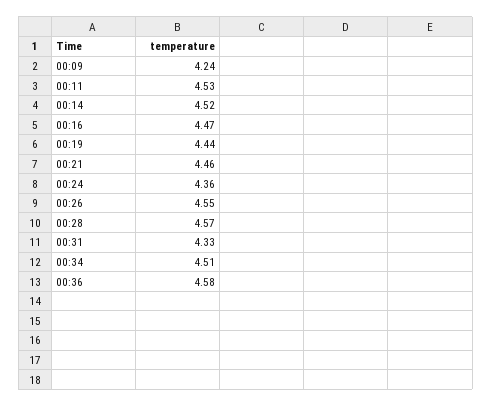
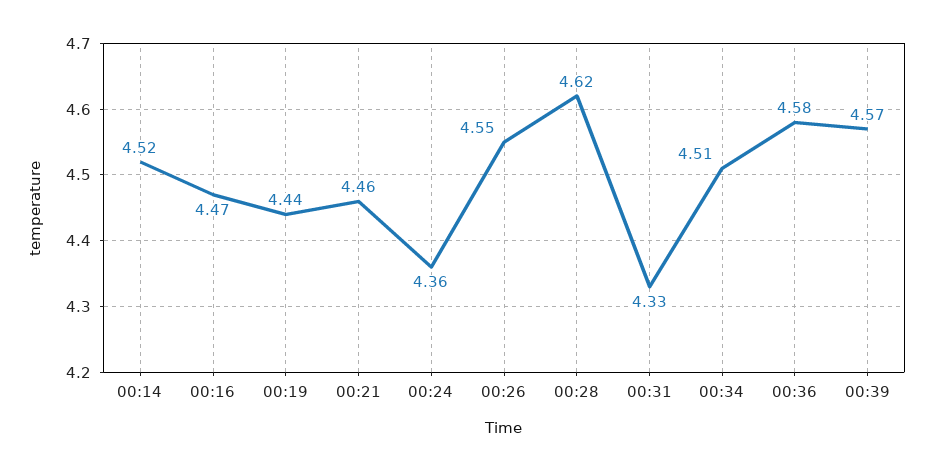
00:09: 4.24 -> none
00:11: 4.53 -> none
00:28: 4.57 -> 4.62
00:39: none -> 4.57

